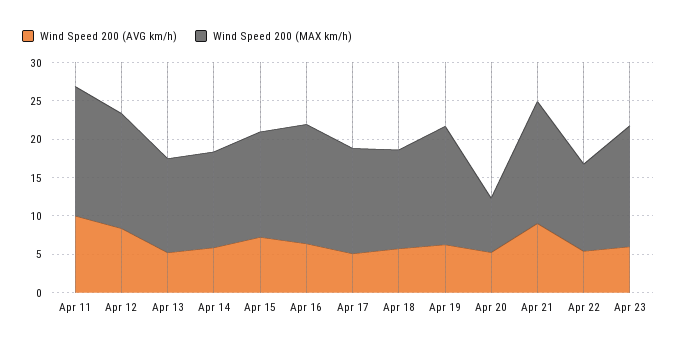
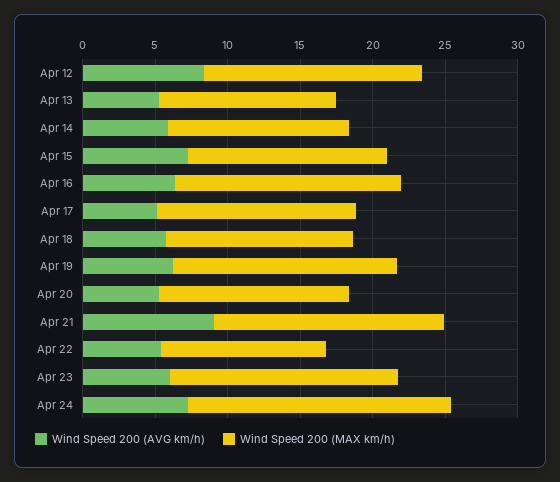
Wind Speed 200 (AVG km/h), Apr 11: 10 -> none
Wind Speed 200 (MAX km/h), Apr 11: 17.5 -> none
Wind Speed 200 (MAX km/h), Apr 20: 7.5 -> 13
Wind Speed 200 (AVG km/h), Apr 24: none -> 7
Wind Speed 200 (MAX km/h), Apr 24: none -> 18

